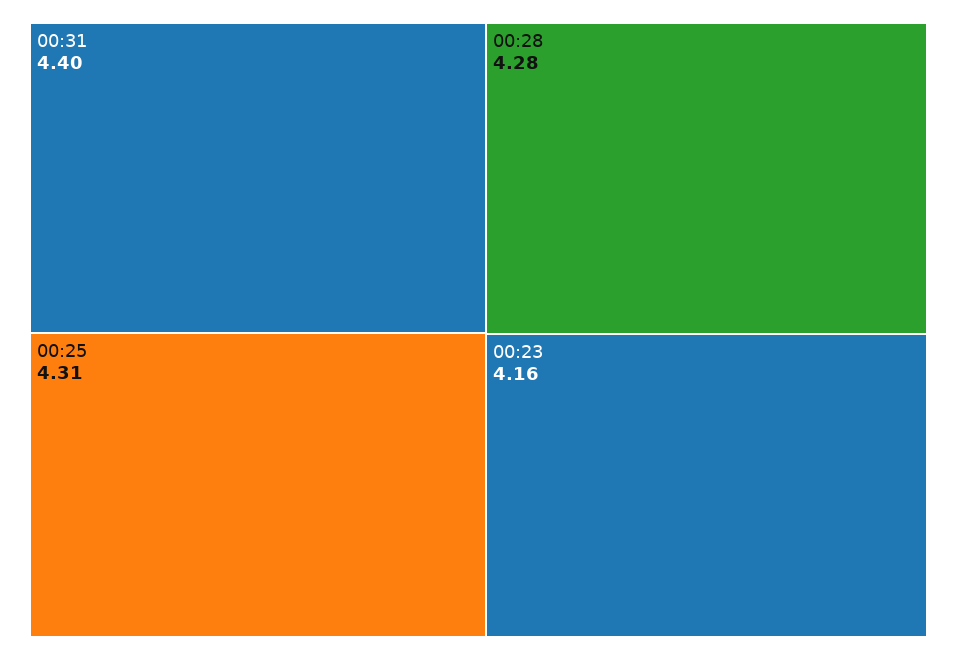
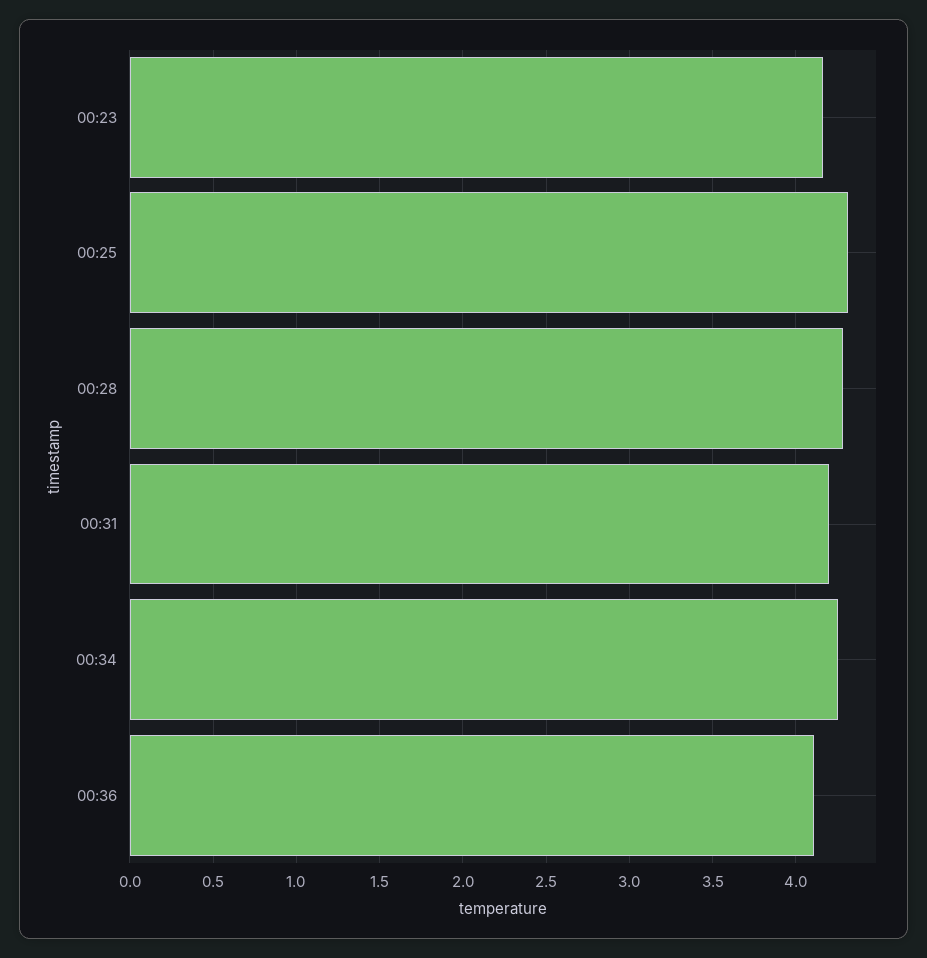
00:31: 4.4 -> 4.2
00:34: none -> 4.25
00:36: none -> 4.1

